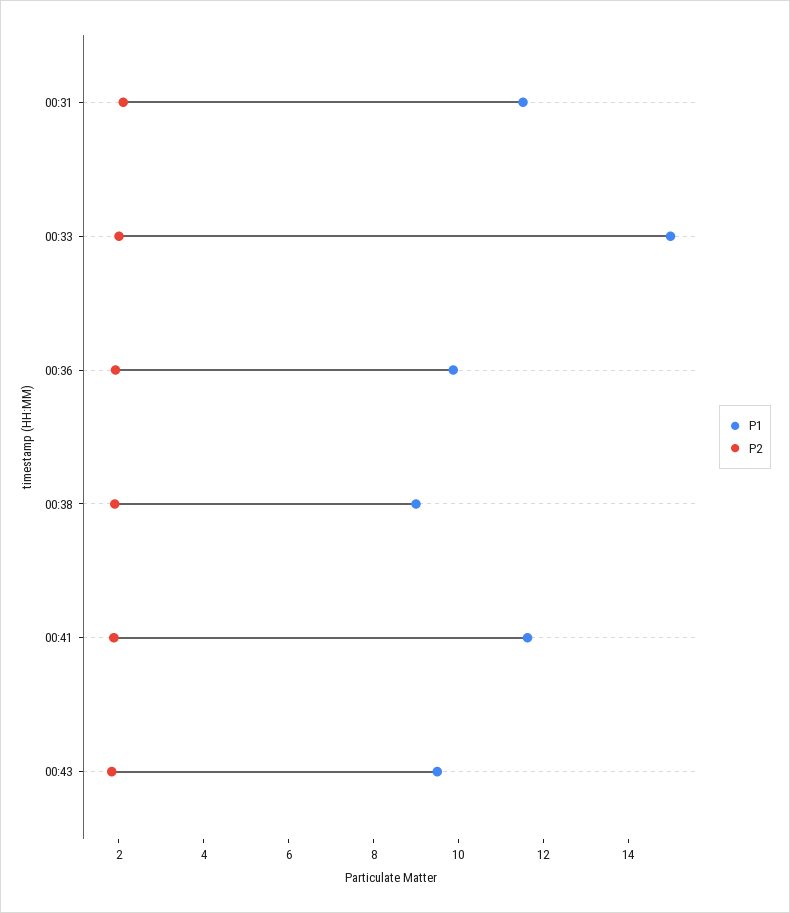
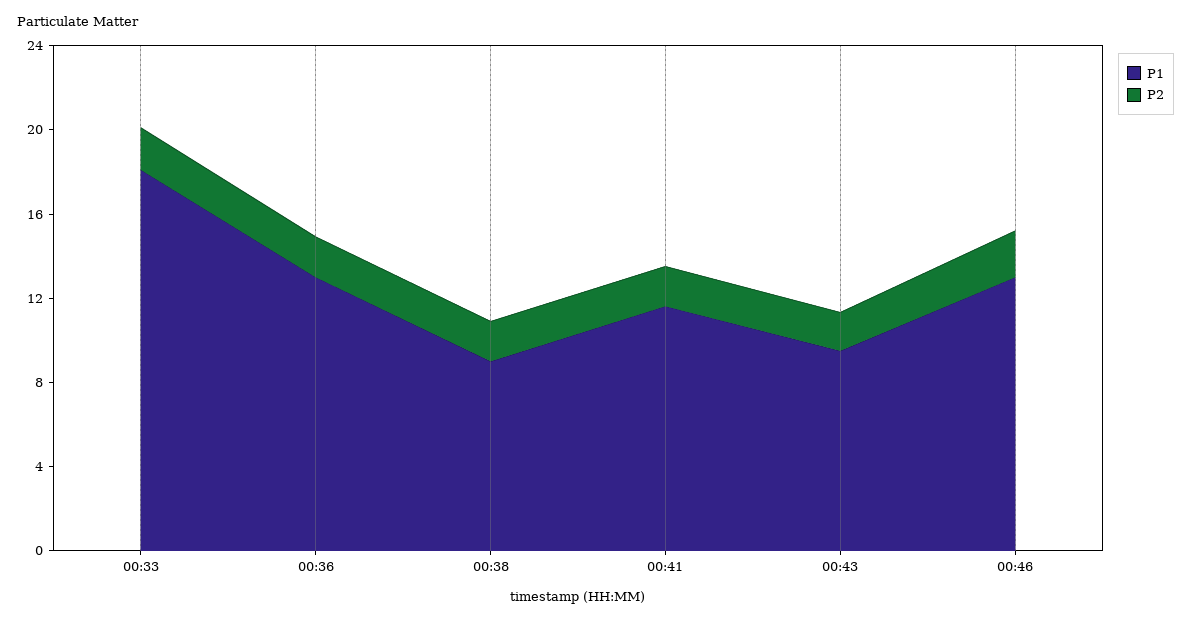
P1, 00:31: 11.5 -> none
P2, 00:31: 2 -> none
P1, 00:33: 15 -> 18
P1, 00:36: 10 -> 13
P1, 00:46: none -> 13
P2, 00:46: none -> 2

